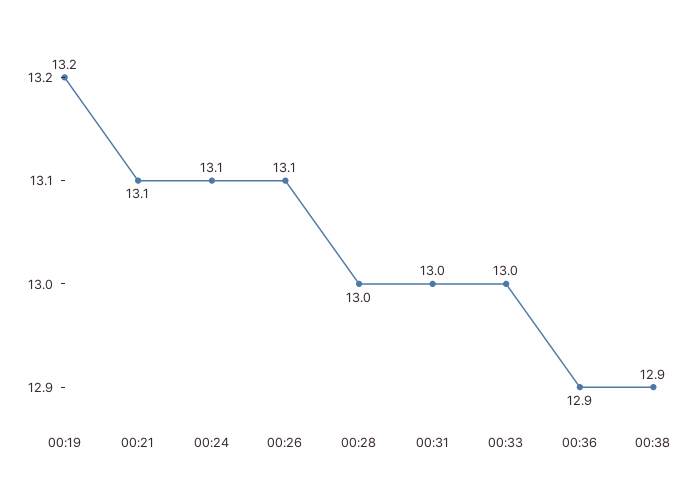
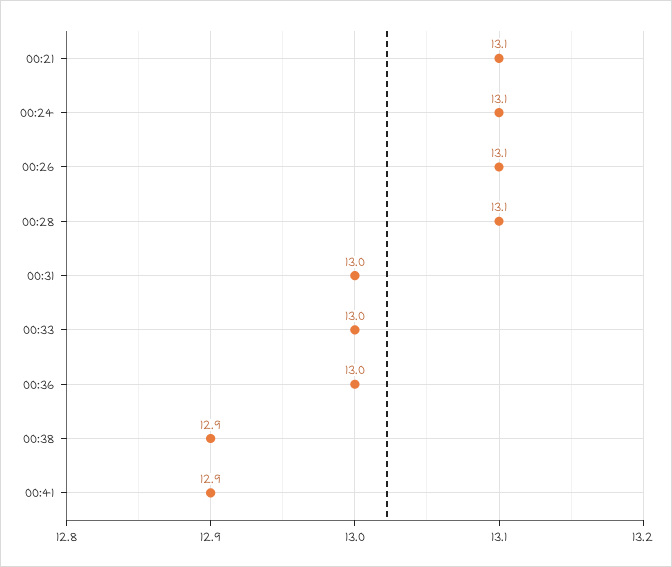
00:19: 13.2 -> none
00:28: 13 -> 13.1
00:36: 12.9 -> 13
00:41: none -> 12.9

